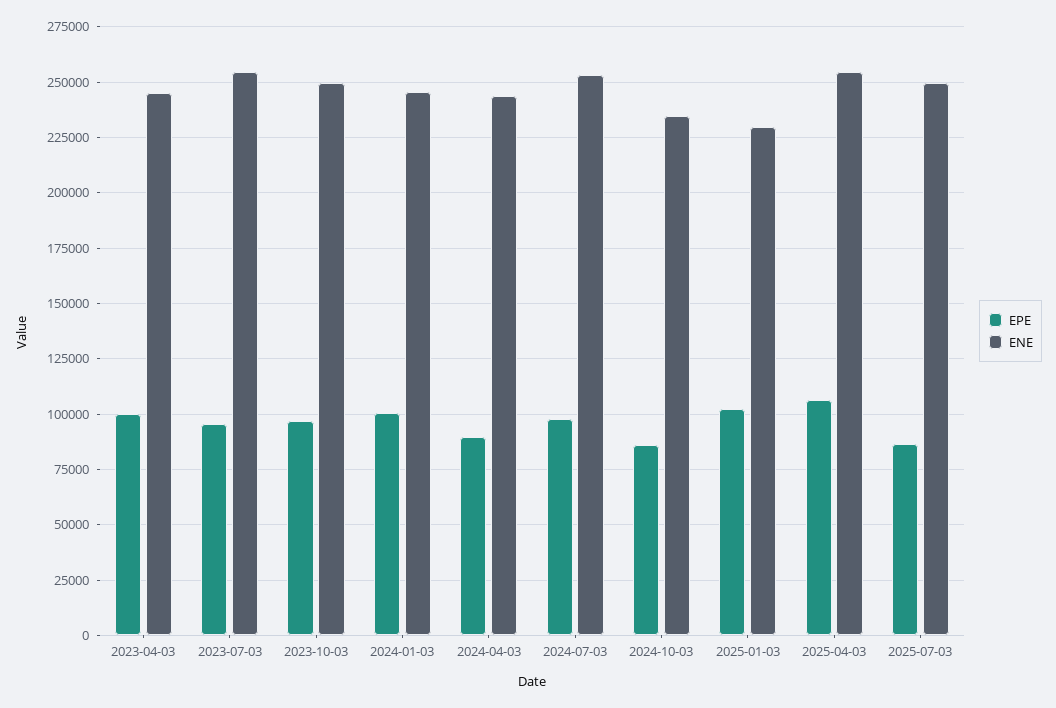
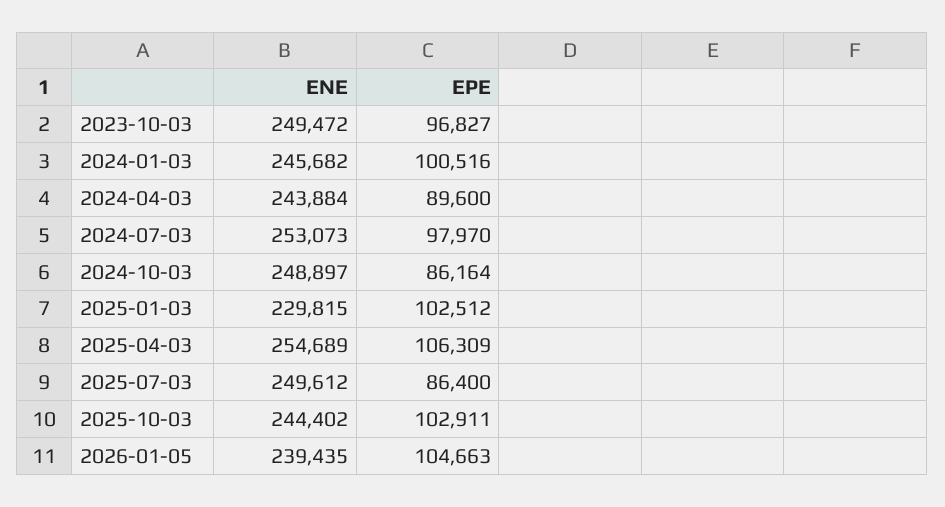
EPE, 2023-04-03: 100000 -> none
ENE, 2023-04-03: 245000 -> none
EPE, 2023-07-03: 95000 -> none
ENE, 2023-07-03: 255000 -> none
ENE, 2024-10-03: 235000 -> 248897
ENE, 2025-10-03: none -> 244402
EPE, 2025-10-03: none -> 102911
ENE, 2026-01-05: none -> 239435
EPE, 2026-01-05: none -> 104663

